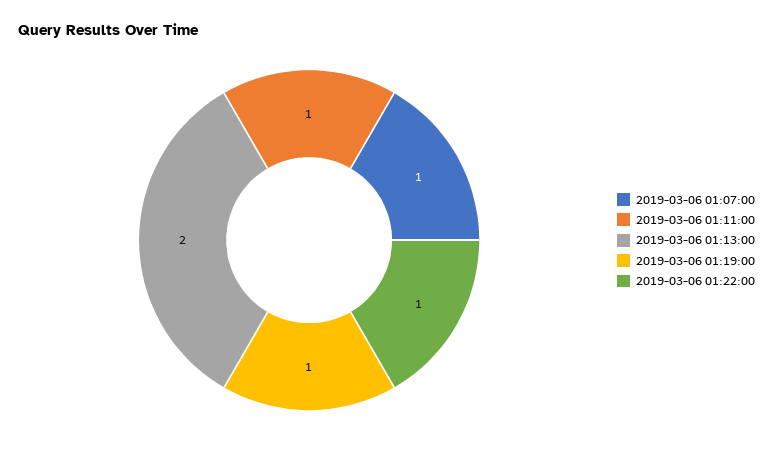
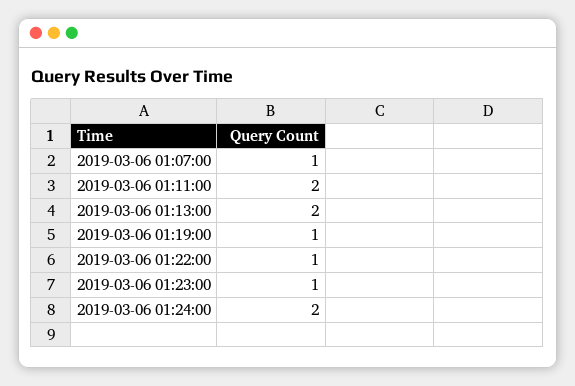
2019-03-06 01:11:00: 1 -> 2
2019-03-06 01:23:00: none -> 1
2019-03-06 01:24:00: none -> 2

